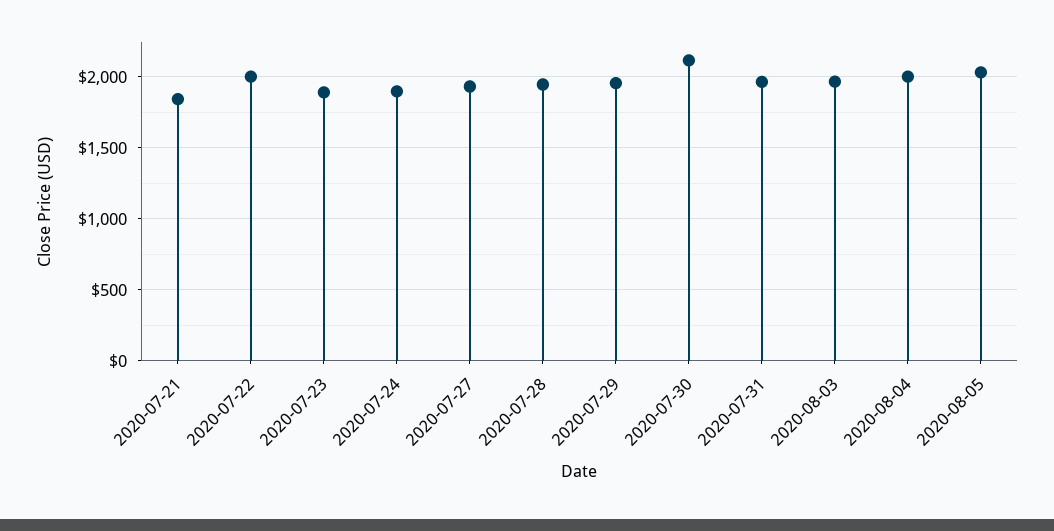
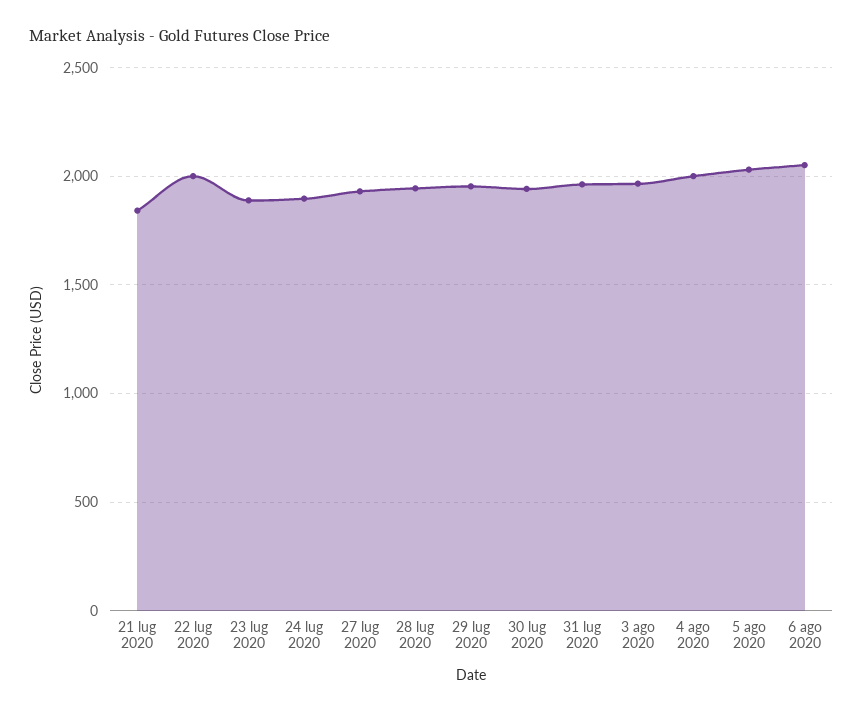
2020-07-30: 2100 -> 1950
6 ago 2020: none -> 2050

